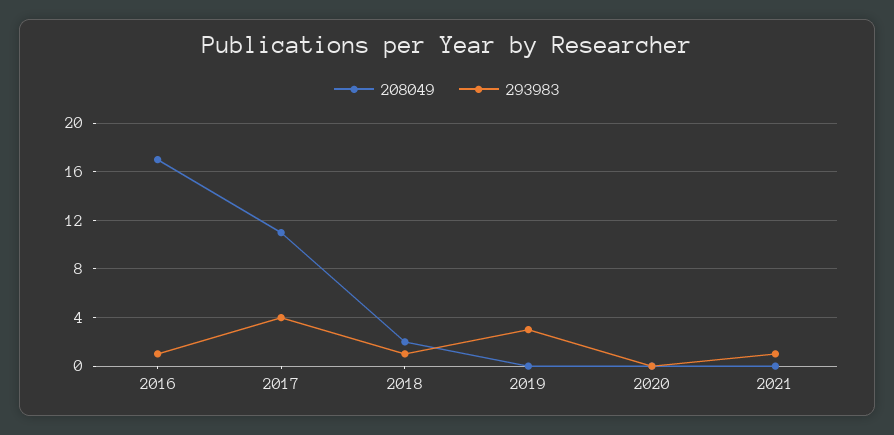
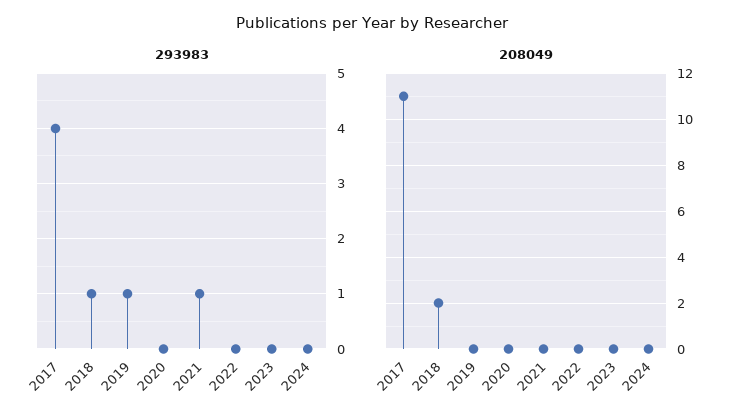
208049, 2016: 17 -> none
293983, 2016: 1 -> none
293983, 2019: 3 -> 1
293983, 2022: none -> 0
293983, 2023: none -> 0
293983, 2024: none -> 0
208049, 2022: none -> 0
208049, 2023: none -> 0
208049, 2024: none -> 0

